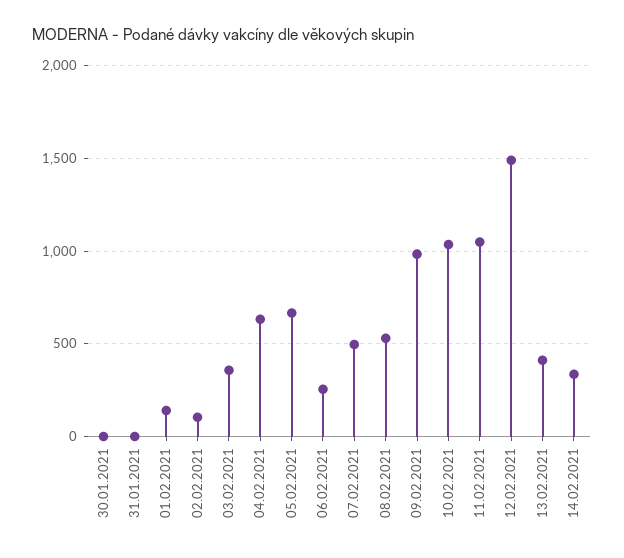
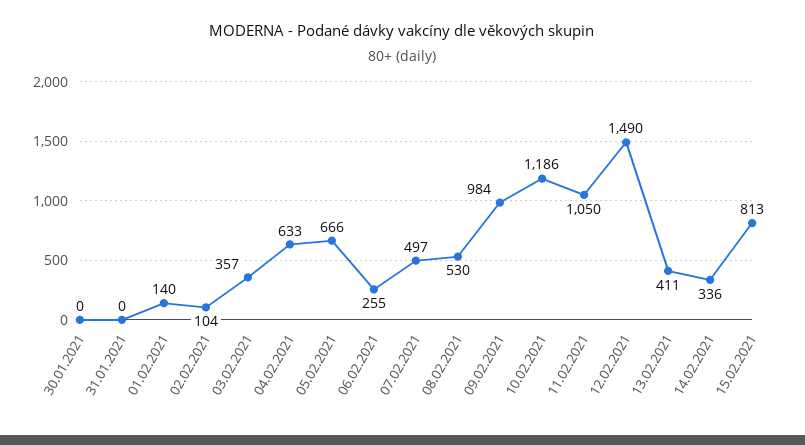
10.02.2021: 1050 -> 1186
15.02.2021: none -> 813

